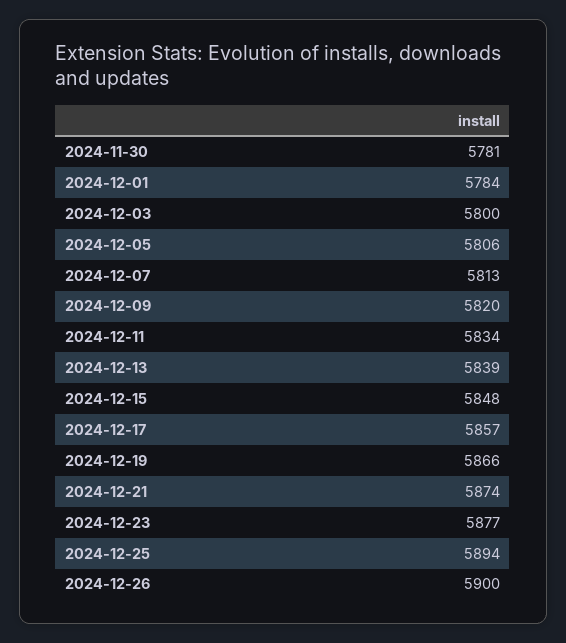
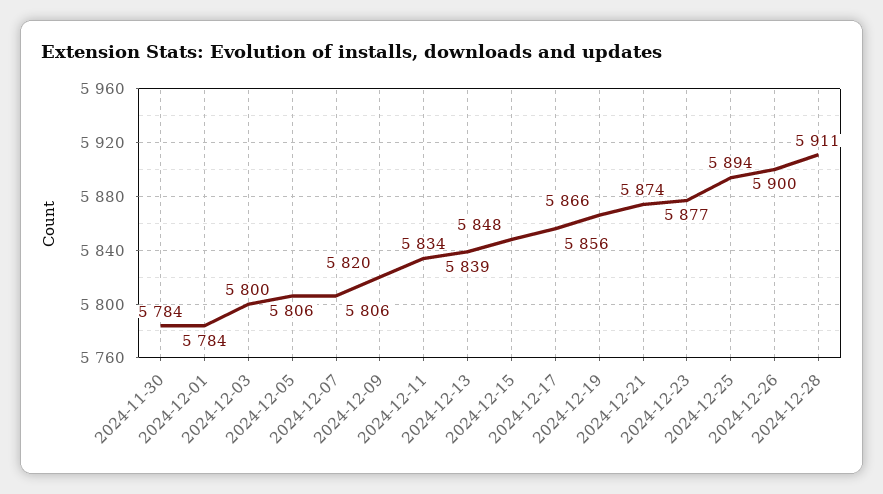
2024-11-30: 5781 -> 5784
2024-12-07: 5813 -> 5806
2024-12-17: 5857 -> 5856
2024-12-28: none -> 5911

